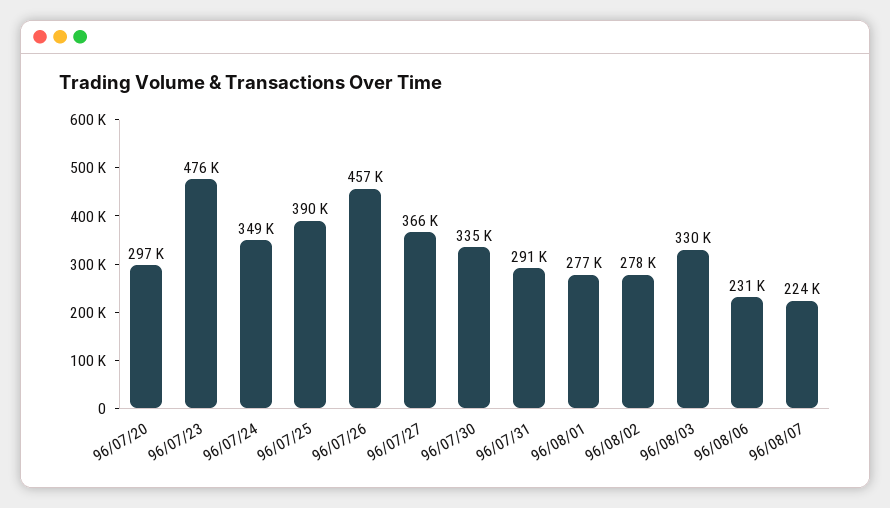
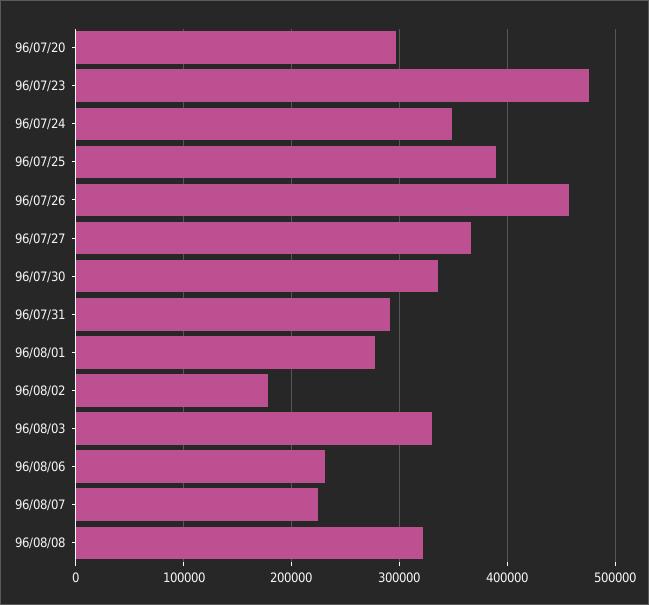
96/08/02: 278000 -> 180000
96/08/08: none -> 320000

